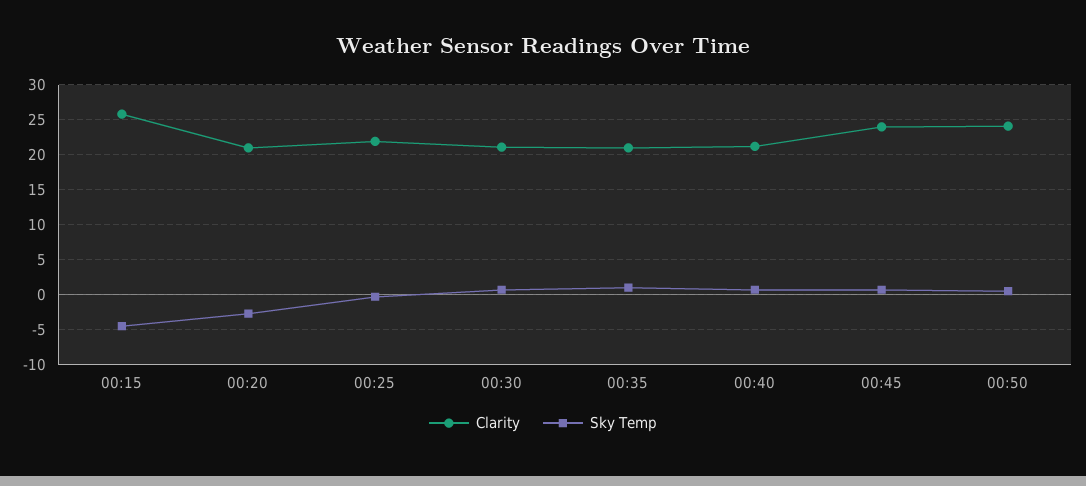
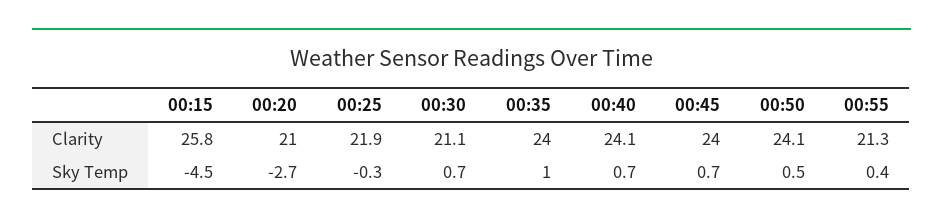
Clarity, 00:35: 21 -> 24
Clarity, 00:40: 21 -> 24.1
Clarity, 00:55: none -> 21.3
Sky Temp, 00:55: none -> 0.4

